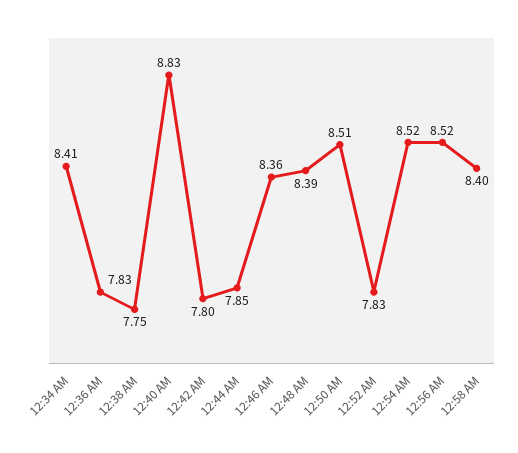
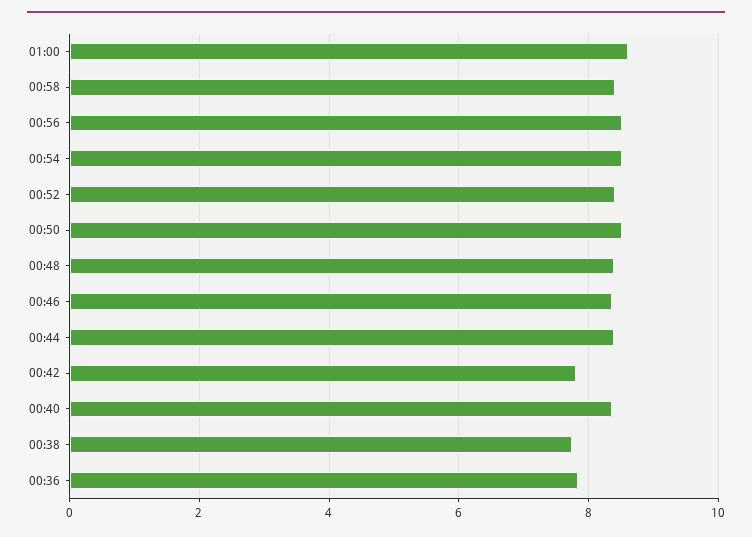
12:34 AM: 8.41 -> none
12:40 AM: 8.83 -> 8.4
12:44 AM: 7.85 -> 8.4
12:52 AM: 7.83 -> 8.4
01:00: none -> 8.6

